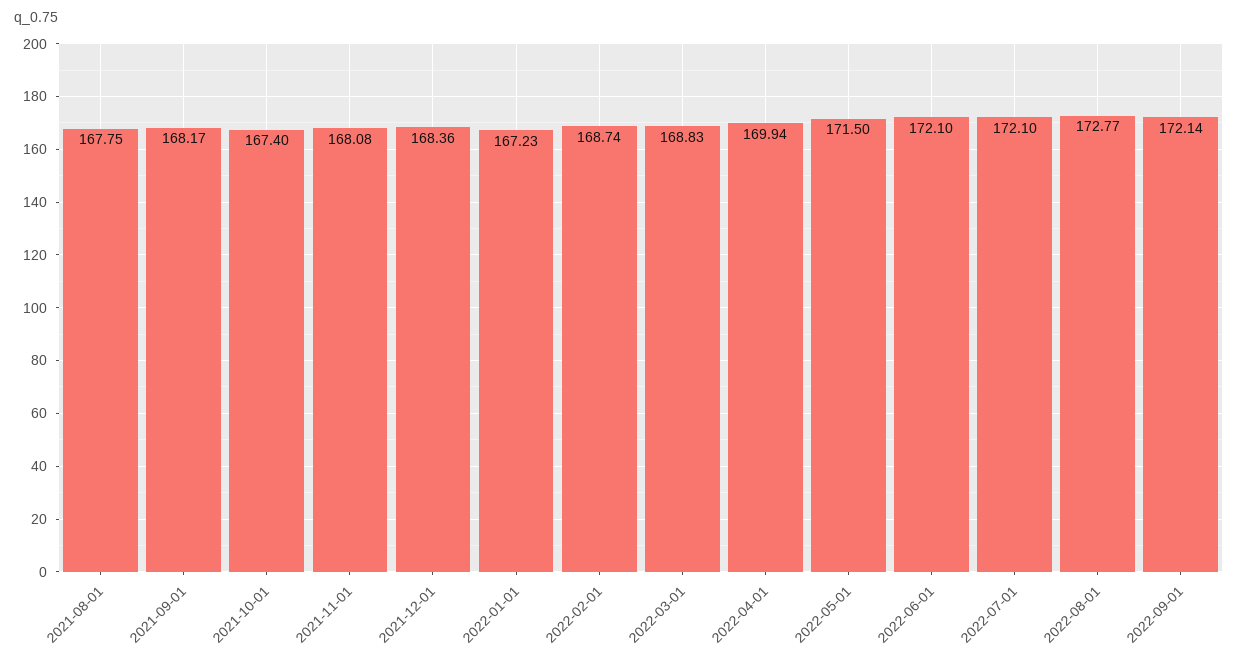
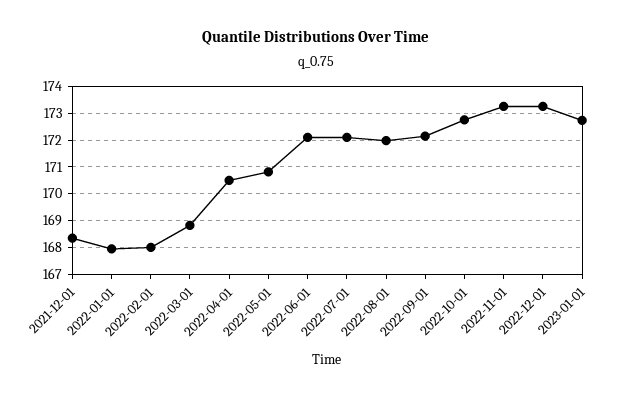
2021-08-01: 167.75 -> none
2021-09-01: 168.17 -> none
2021-10-01: 167.4 -> none
2021-11-01: 168.08 -> none
2022-01-01: 167.23 -> 168
2022-02-01: 168.74 -> 168
2022-04-01: 169.94 -> 170.5
2022-05-01: 171.5 -> 170.75
2022-08-01: 172.77 -> 172
2022-10-01: none -> 172.75
2022-11-01: none -> 173.25
2022-12-01: none -> 173.25
2023-01-01: none -> 172.75

